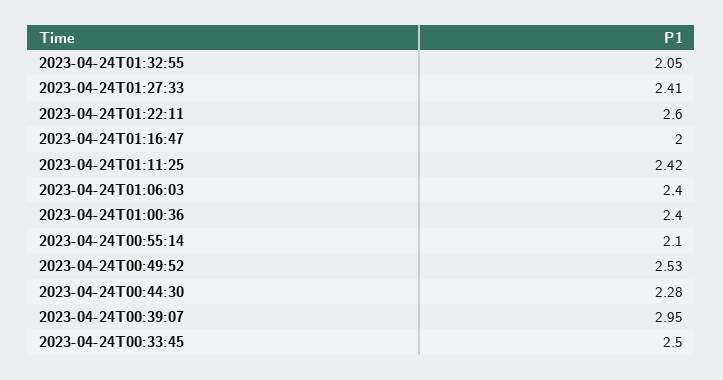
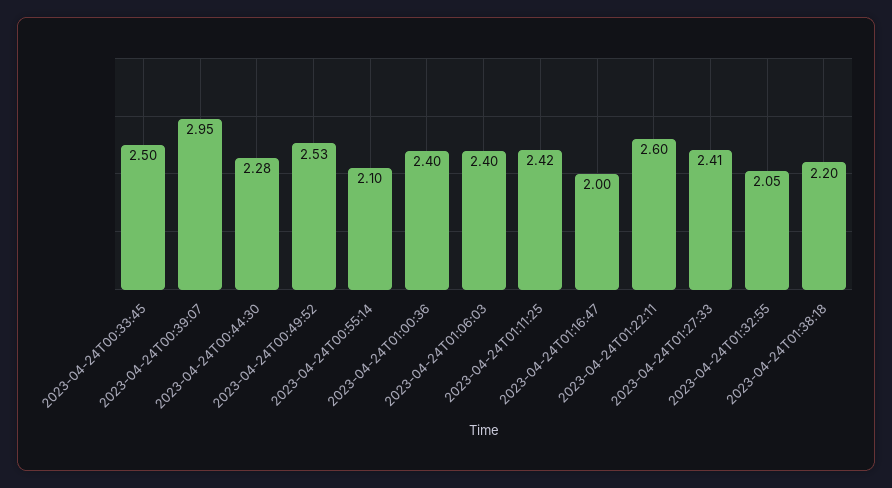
2023-04-24T01:38:18: none -> 2.2

